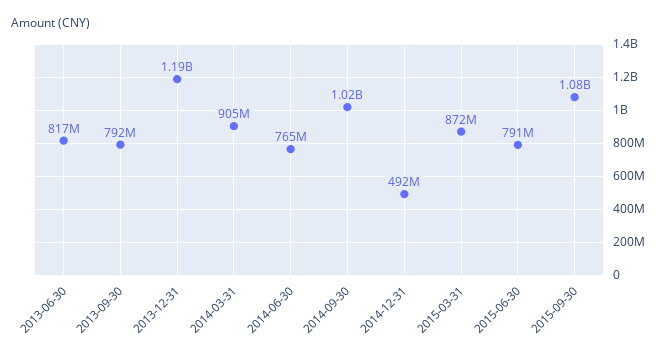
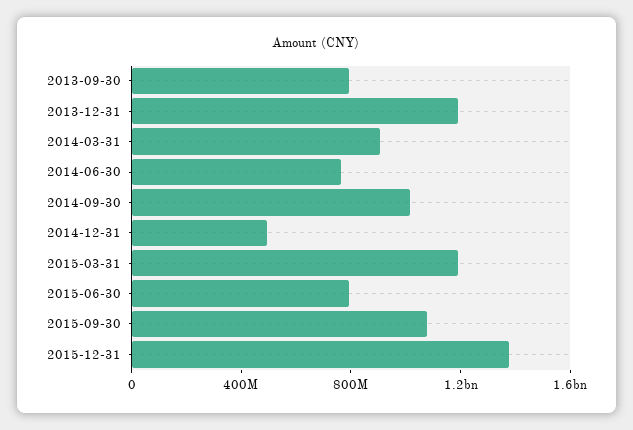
2013-06-30: 817000000 -> none
2015-03-31: 872000000 -> 1200000000
2015-12-31: none -> 1400000000

